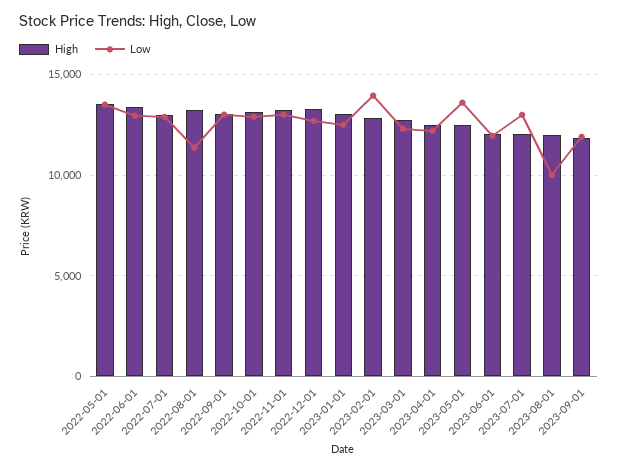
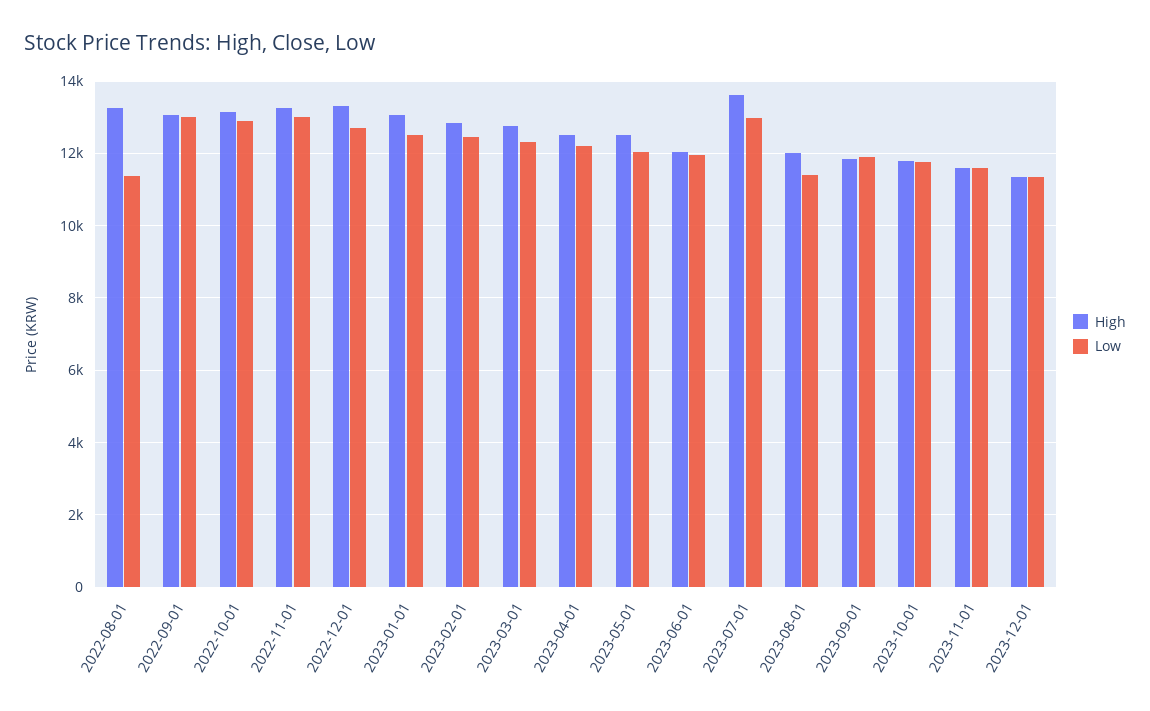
High, 2022-05-01: 13500 -> none
Low, 2022-05-01: 13500 -> none
High, 2022-06-01: 13500 -> none
Low, 2022-06-01: 13000 -> none
High, 2022-07-01: 13000 -> none
Low, 2022-07-01: 13000 -> none
Low, 2023-02-01: 14000 -> 12400
Low, 2023-05-01: 13500 -> 12000
High, 2023-07-01: 12000 -> 13600
Low, 2023-08-01: 10000 -> 11400
High, 2023-10-01: none -> 11800
Low, 2023-10-01: none -> 11800
High, 2023-11-01: none -> 11600
Low, 2023-11-01: none -> 11600
High, 2023-12-01: none -> 11400
Low, 2023-12-01: none -> 11400

